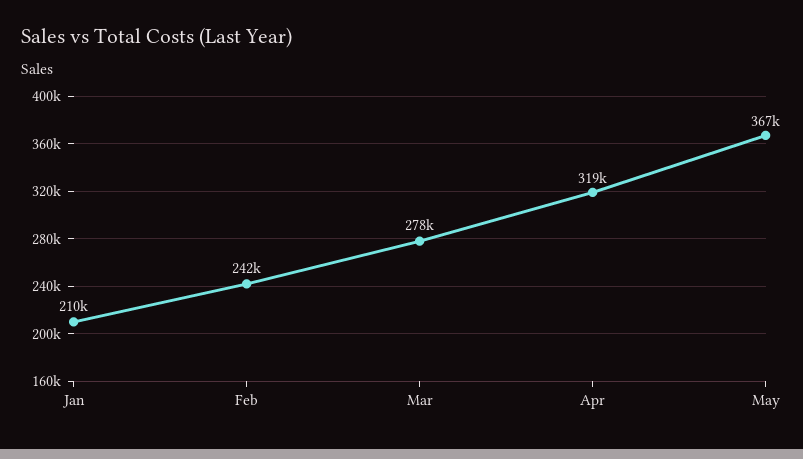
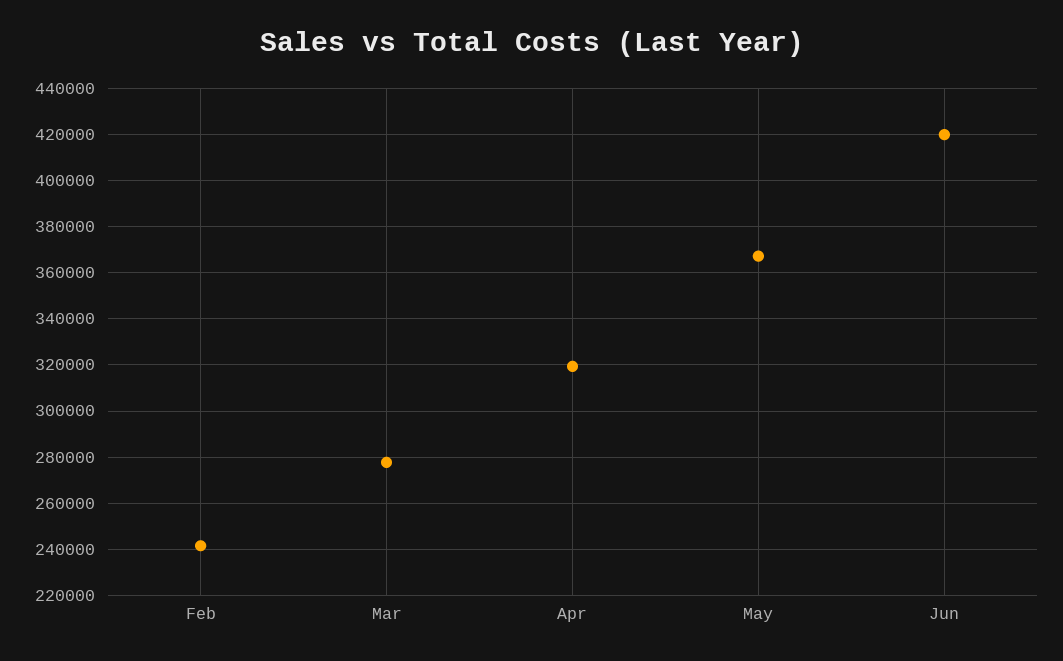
Jan: 210000 -> none
Jun: none -> 420000

